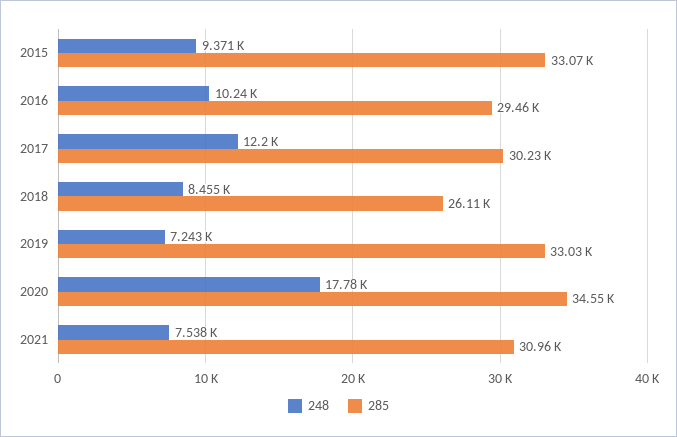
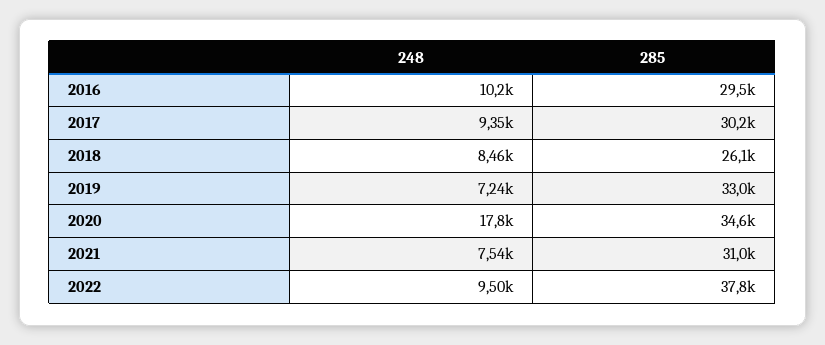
248, 2015: 9371 -> none
285, 2015: 33070 -> none
248, 2017: 12200 -> 9350
248, 2022: none -> 9500
285, 2022: none -> 37800

